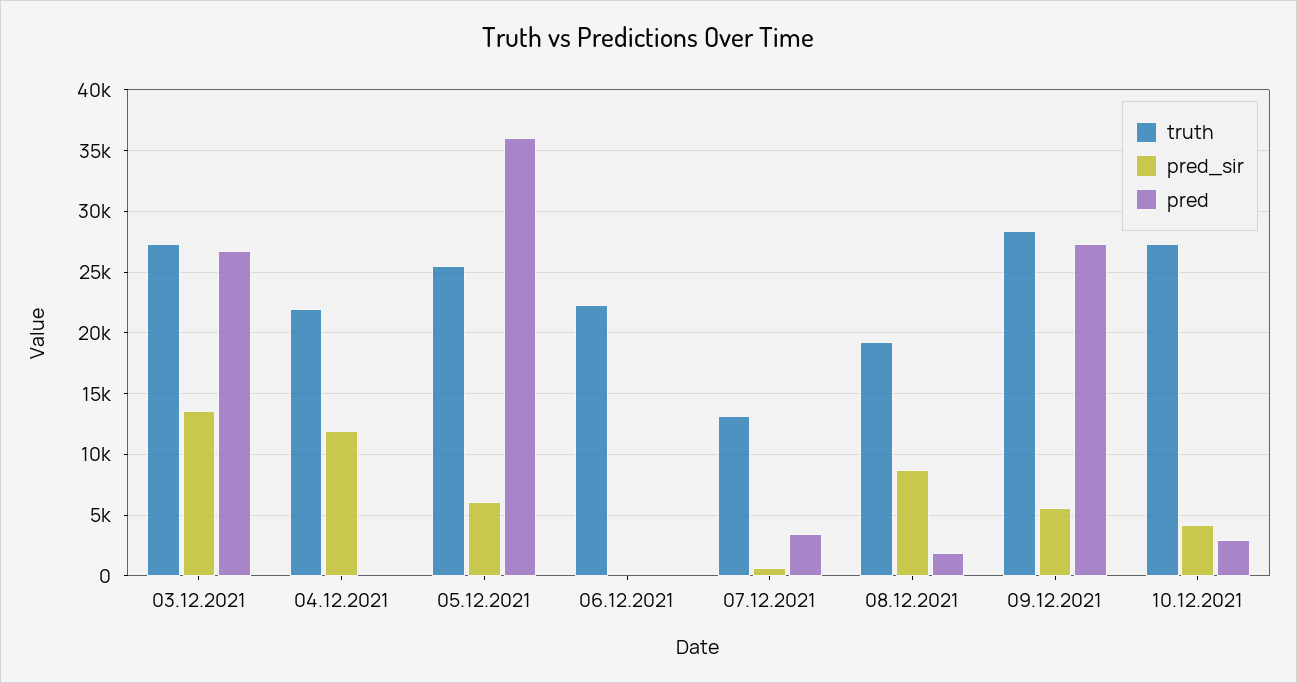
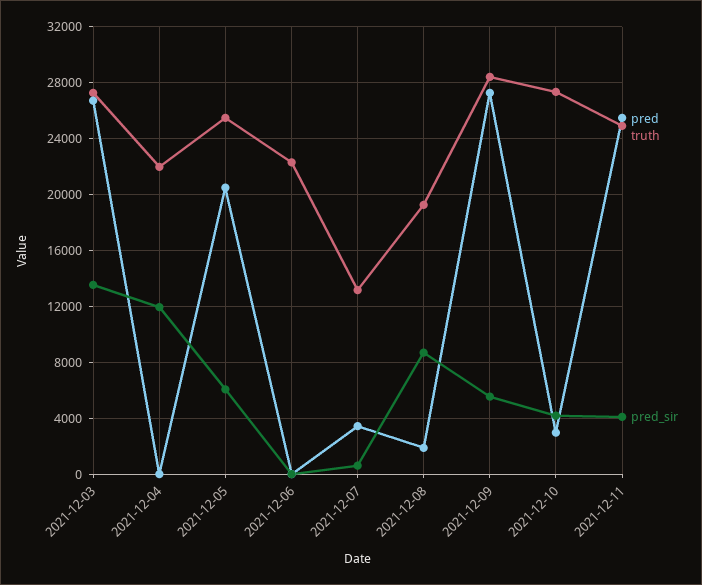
pred, 05.12.2021: 36000 -> 20500
pred, 2021-12-11: none -> 25500
truth, 2021-12-11: none -> 25000
pred_sir, 2021-12-11: none -> 4000

